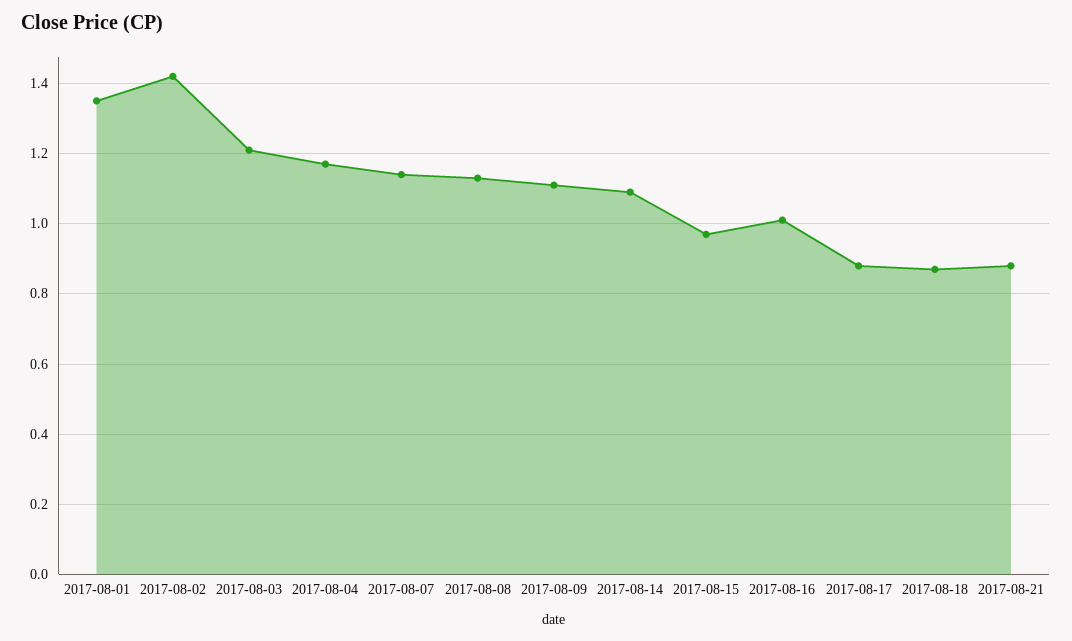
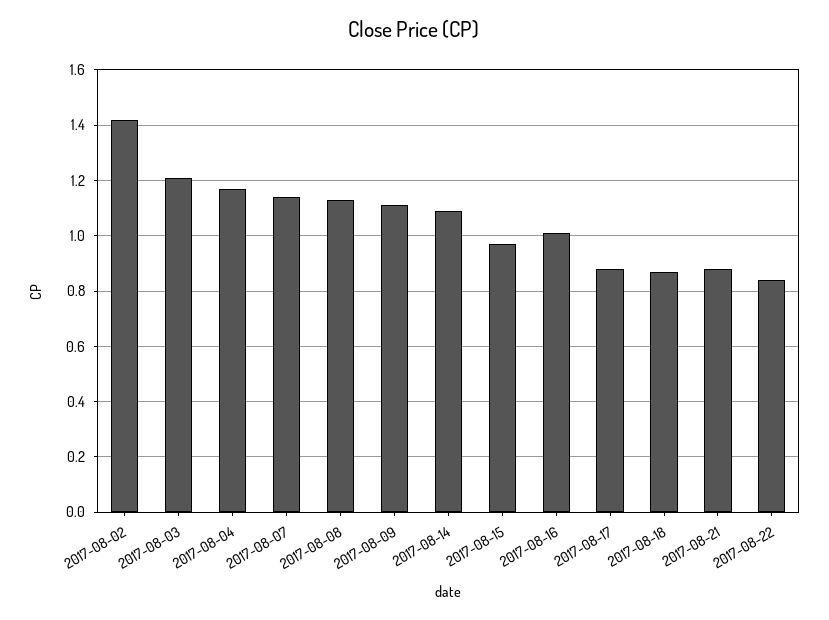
2017-08-01: 1.35 -> none
2017-08-22: none -> 0.85

